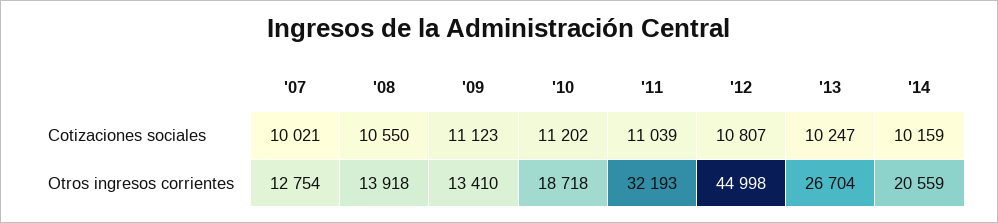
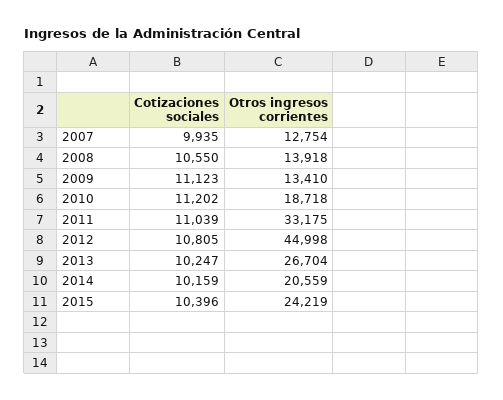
'07, Cotizaciones sociales: 10021 -> 9935
'12, Cotizaciones sociales: 10807 -> 10805
'11, Otros ingresos corrientes: 32193 -> 33175
2015, Cotizaciones sociales: none -> 10396
2015, Otros ingresos corrientes: none -> 24219

